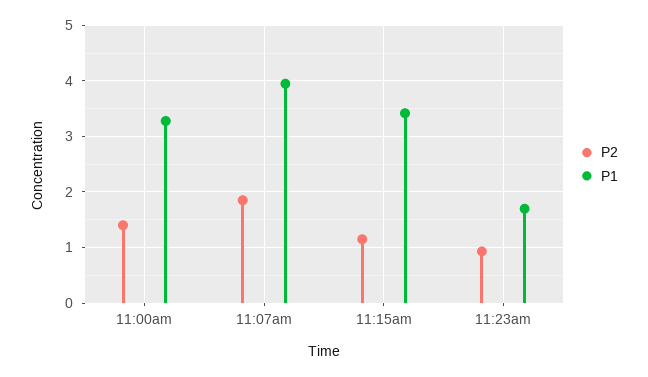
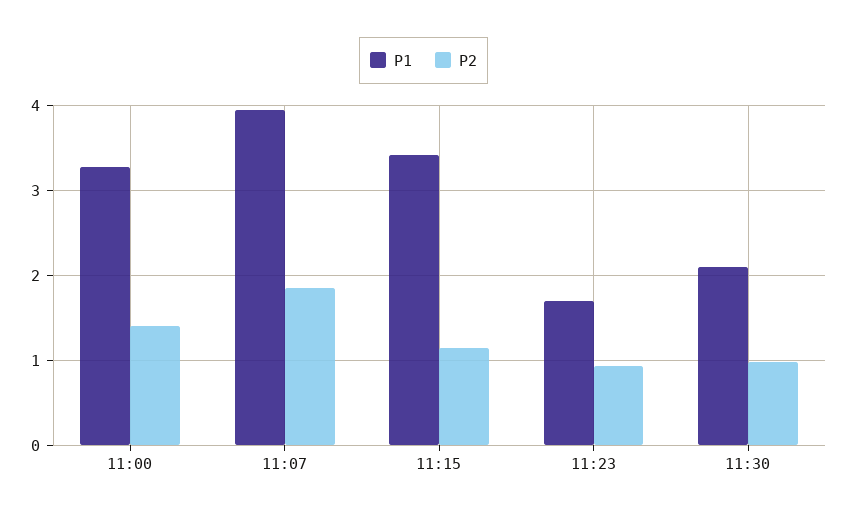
P1, 11:30: none -> 2.1
P2, 11:30: none -> 1

